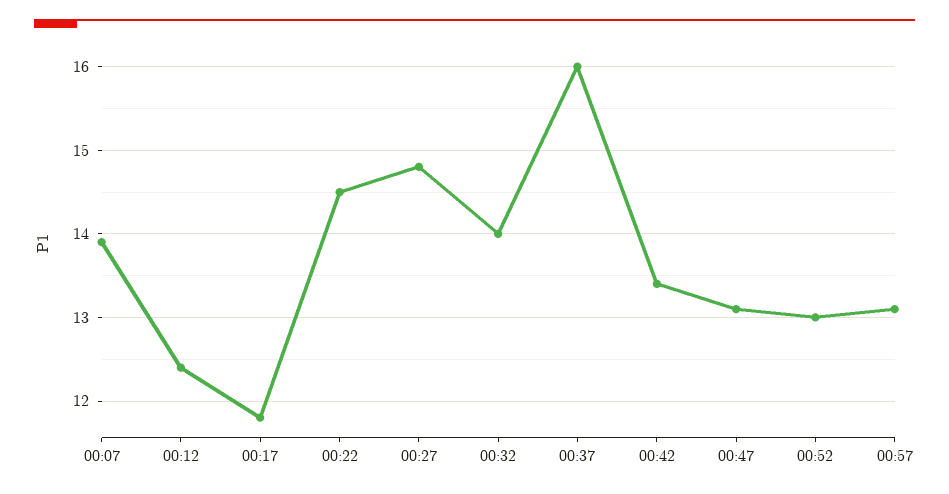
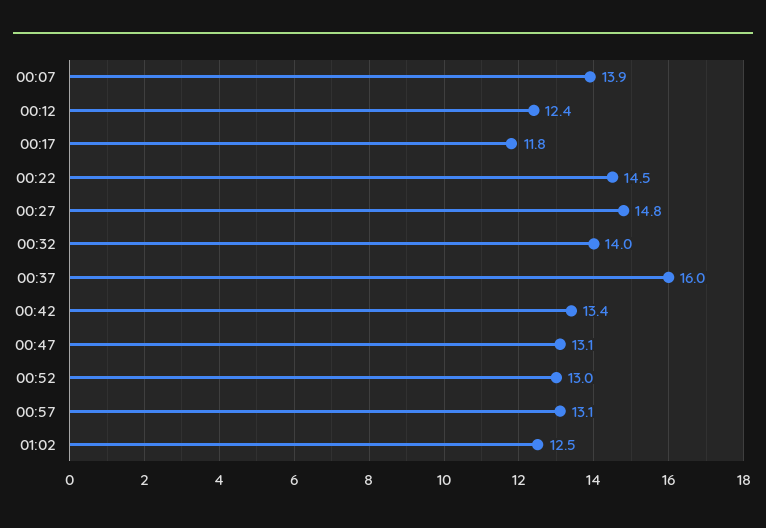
01:02: none -> 12.5

